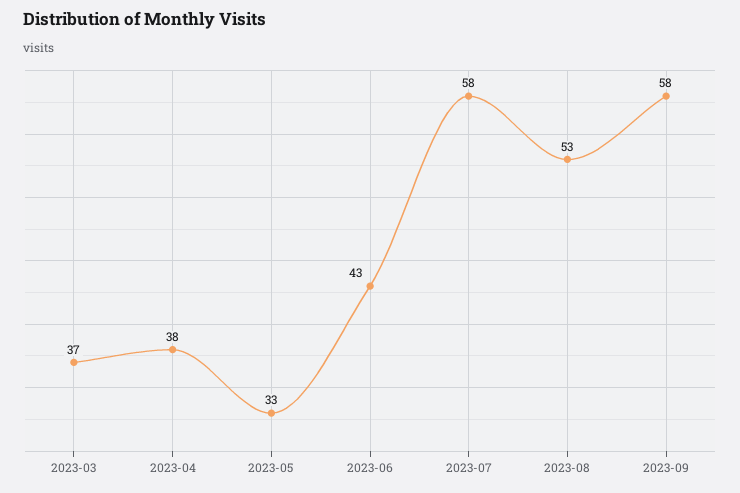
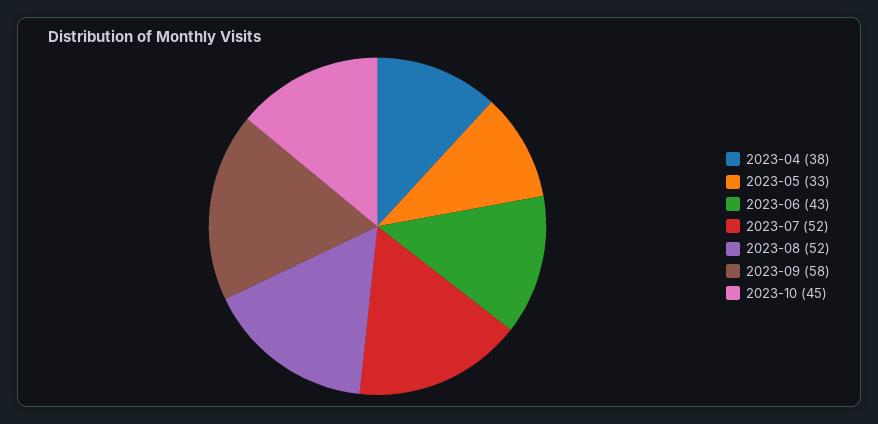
2023-03: 37 -> none
2023-07: 58 -> 52
2023-08: 53 -> 52
2023-10: none -> 45

